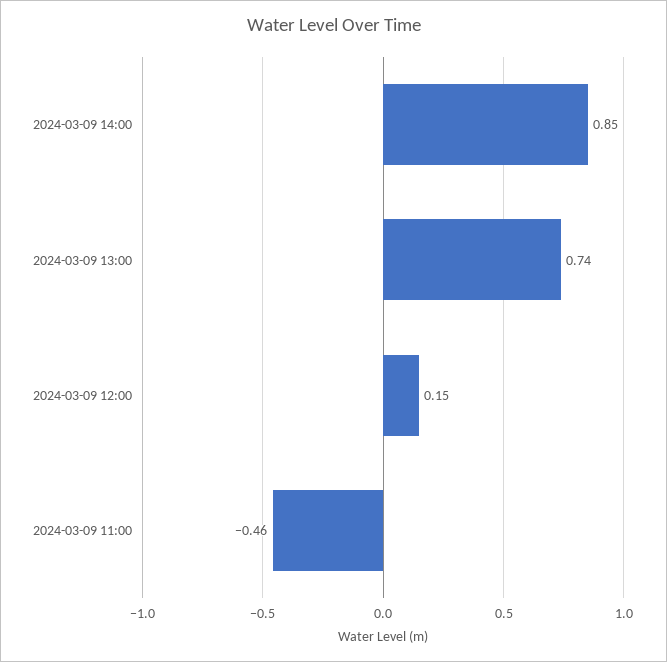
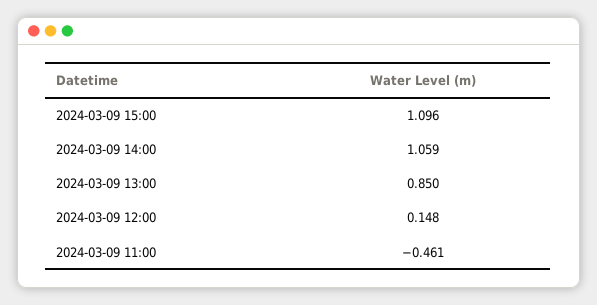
2024-03-09 14:00: 0.85 -> 1.059
2024-03-09 13:00: 0.74 -> 0.85
2024-03-09 15:00: none -> 1.096

